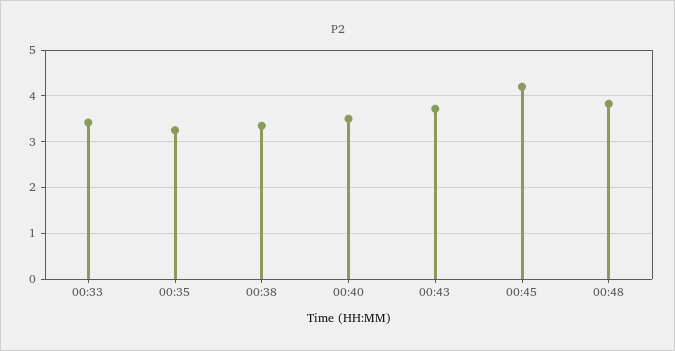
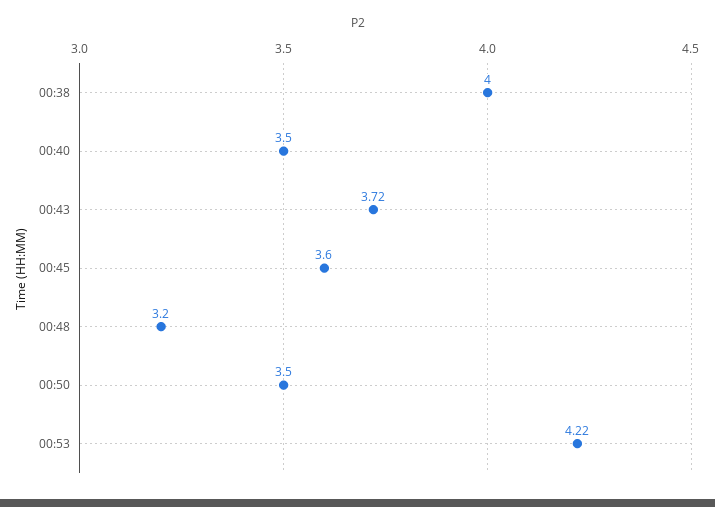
00:33: 3.4 -> none
00:35: 3.2 -> none
00:38: 3.4 -> 4
00:45: 4.2 -> 3.6
00:48: 3.8 -> 3.2
00:50: none -> 3.5
00:53: none -> 4.22

